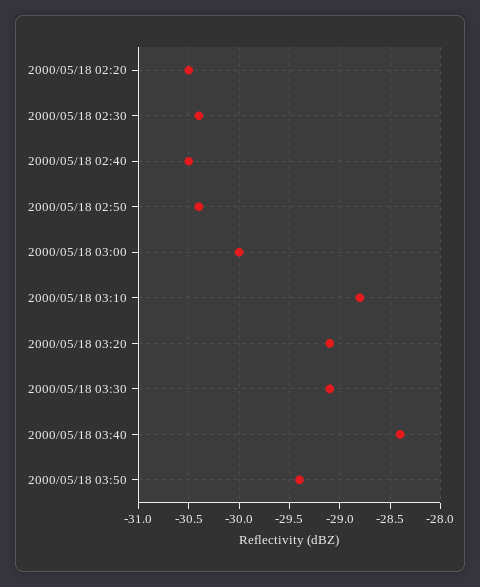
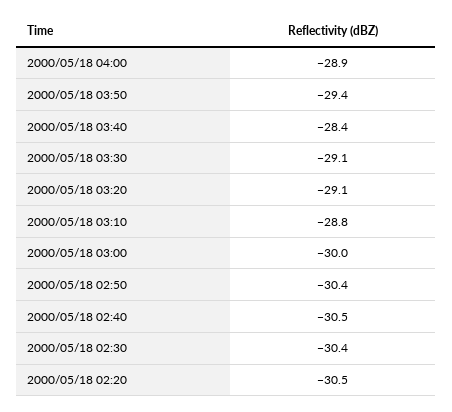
2000/05/18 04:00: none -> -28.9

